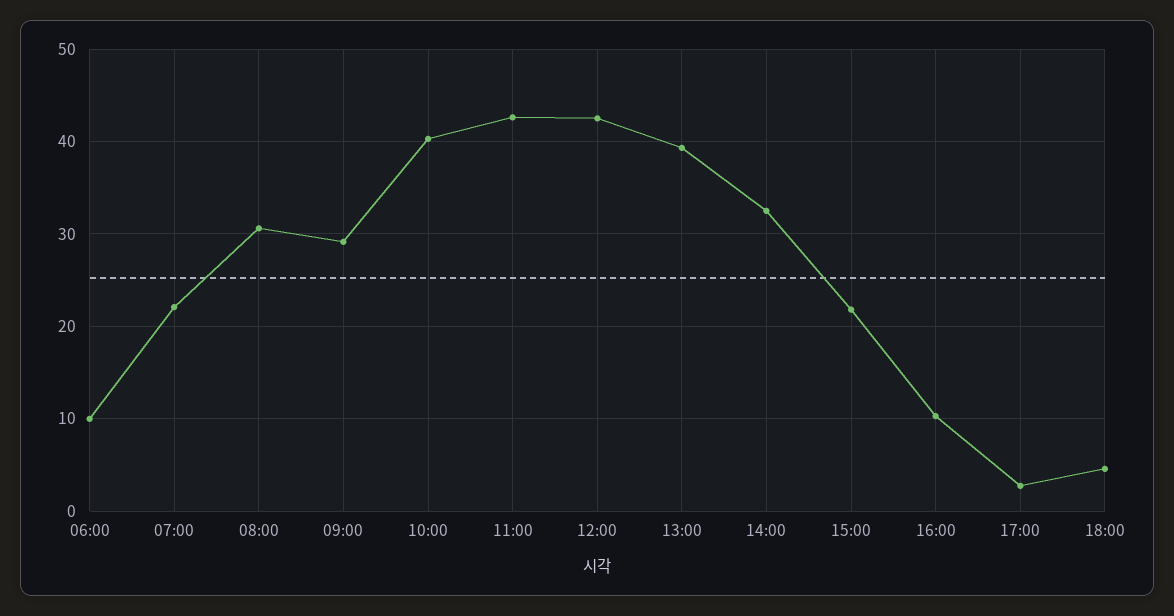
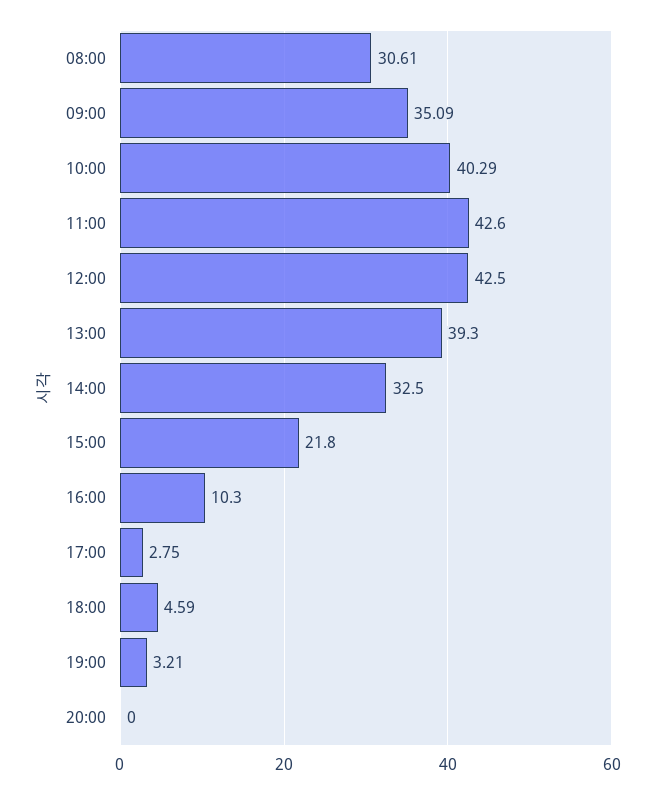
06:00: 10 -> none
07:00: 22 -> none
09:00: 29 -> 35.09
19:00: none -> 3.21
20:00: none -> 0

